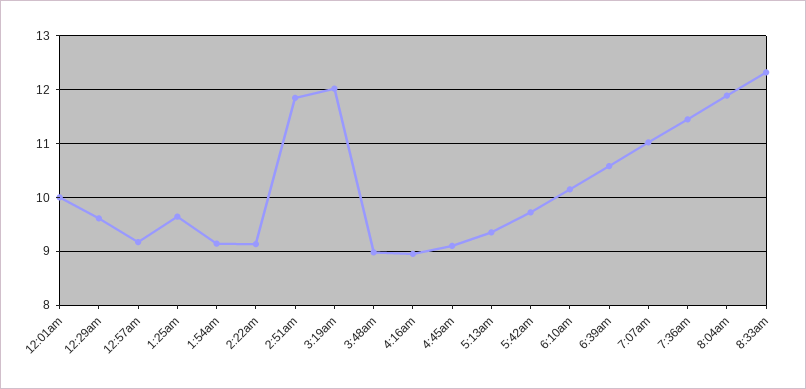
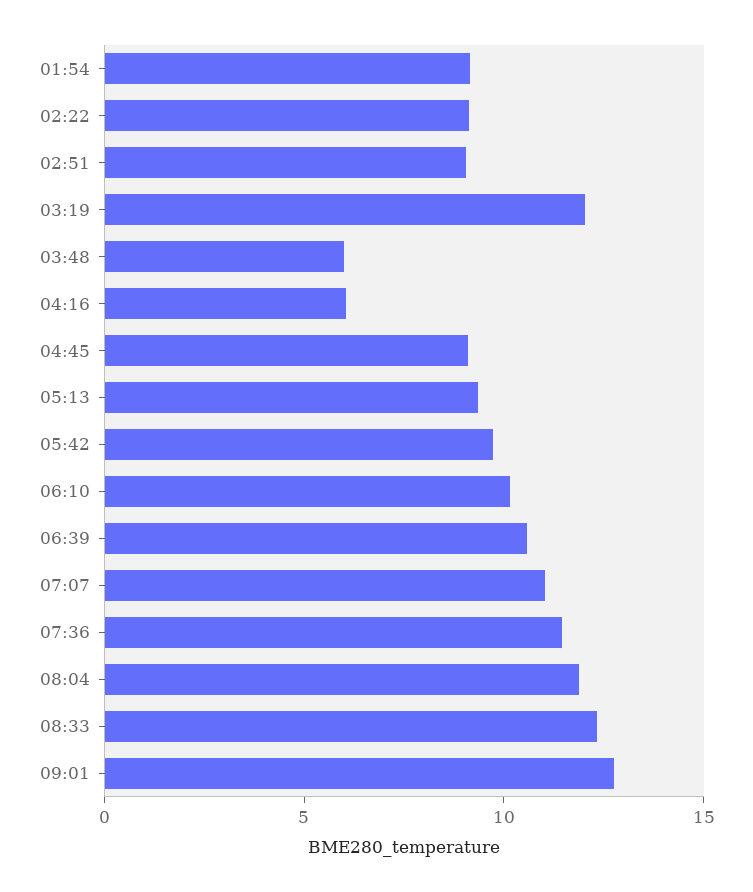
12:01am: 10 -> none
12:29am: 9.6 -> none
12:57am: 9.2 -> none
1:25am: 9.6 -> none
2:51am: 11.8 -> 9
3:48am: 9 -> 6
4:16am: 9 -> 6
09:01: none -> 13

